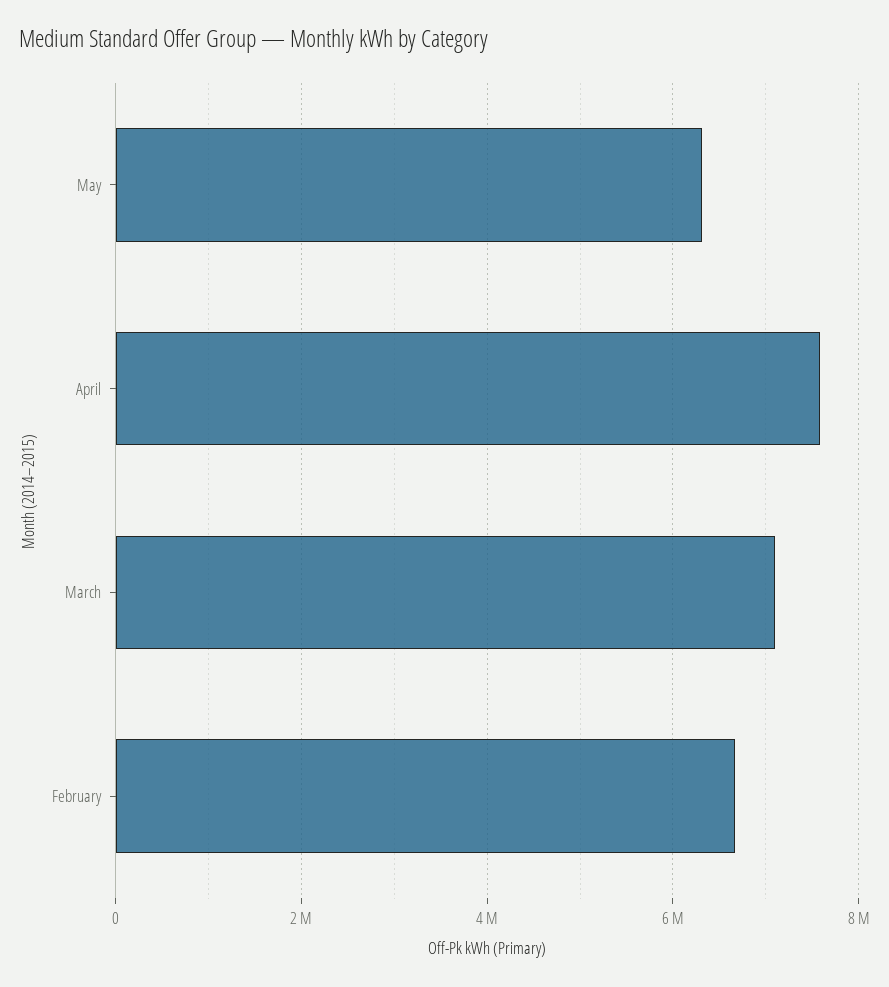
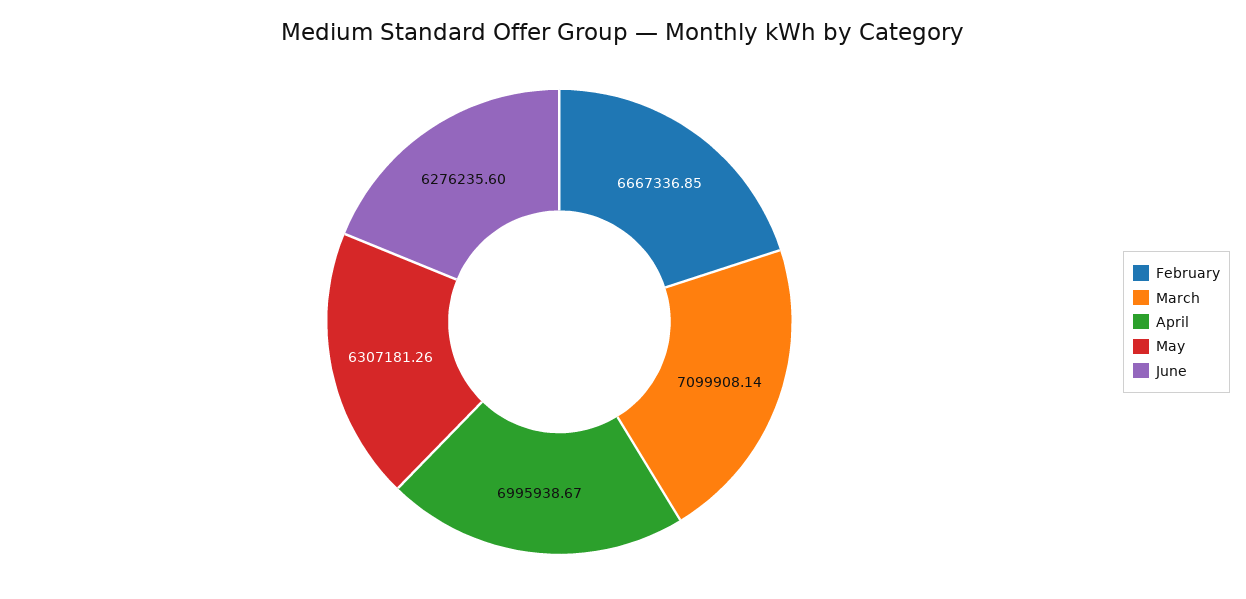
April: 7600000 -> 6995938.67
June: none -> 6276235.6

